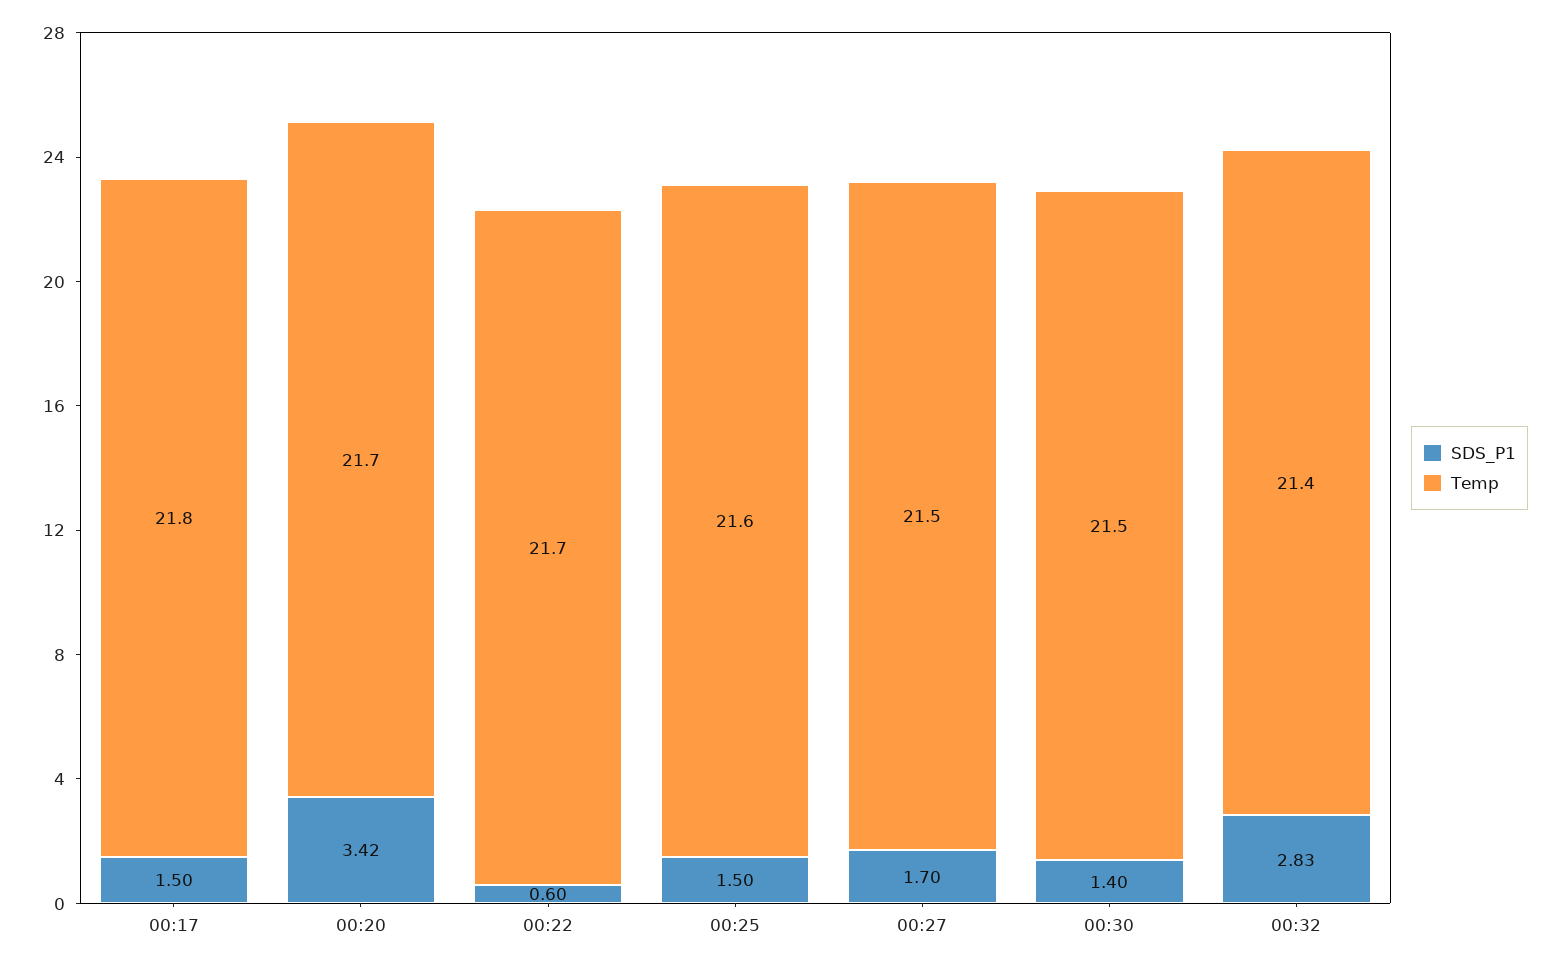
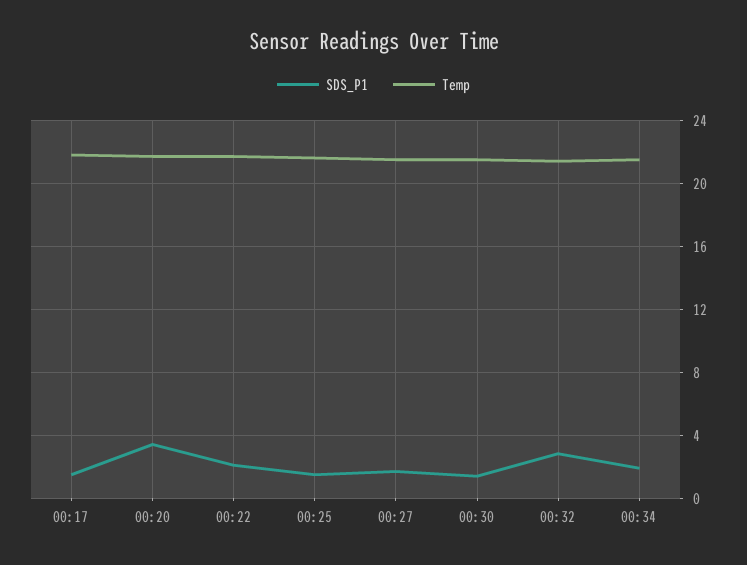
SDS_P1, 00:22: 0.6 -> 2
SDS_P1, 00:34: none -> 2
Temp, 00:34: none -> 21.5

